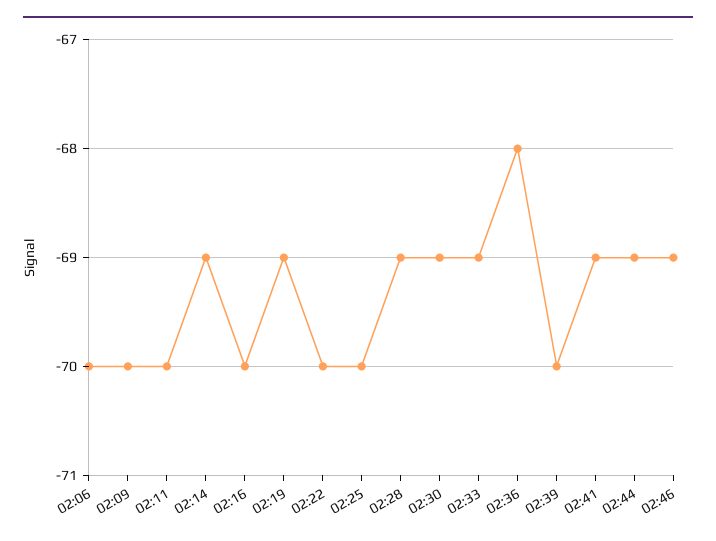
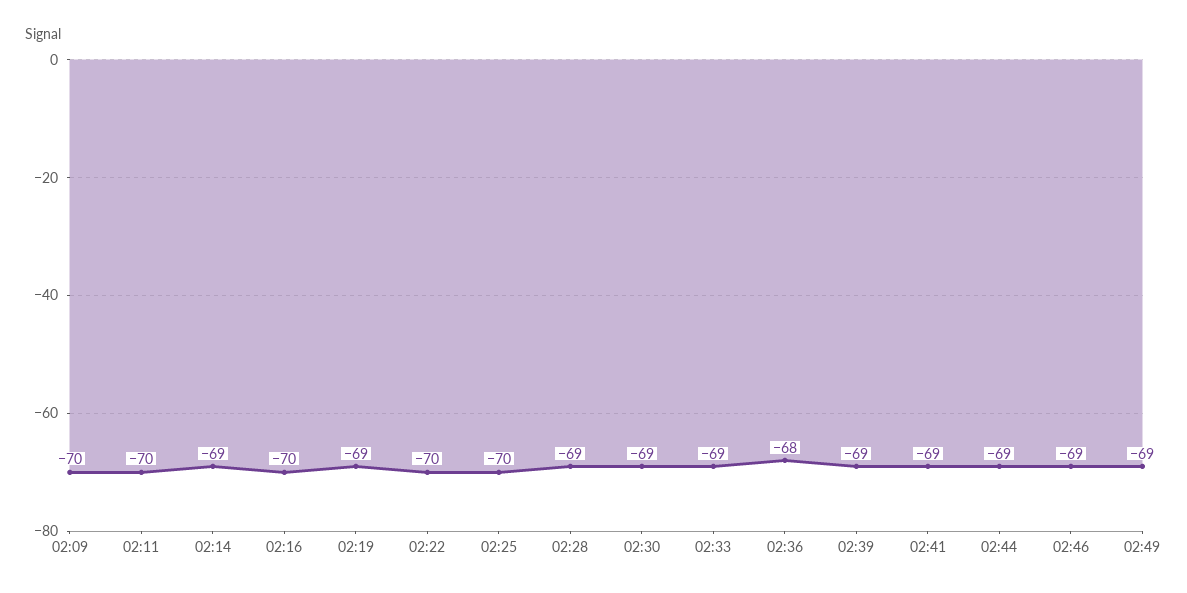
02:06: -70 -> none
02:39: -70 -> -69
02:49: none -> -69

